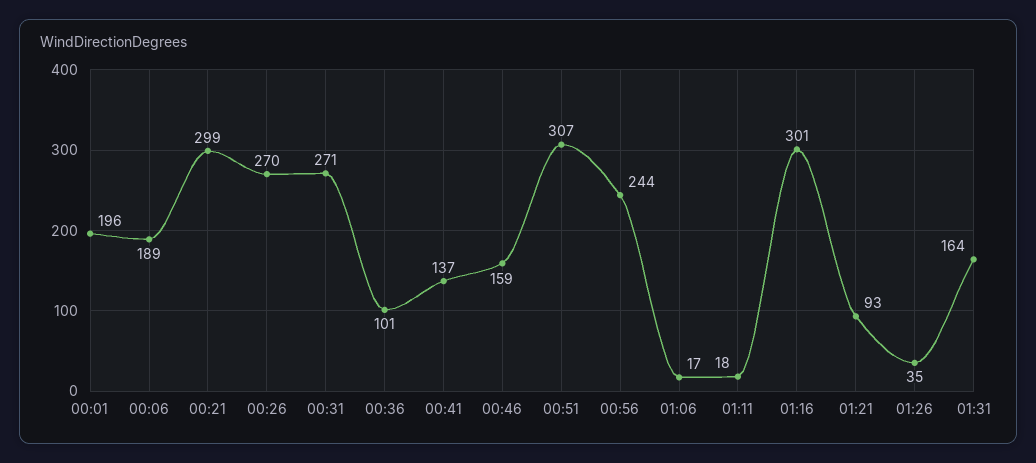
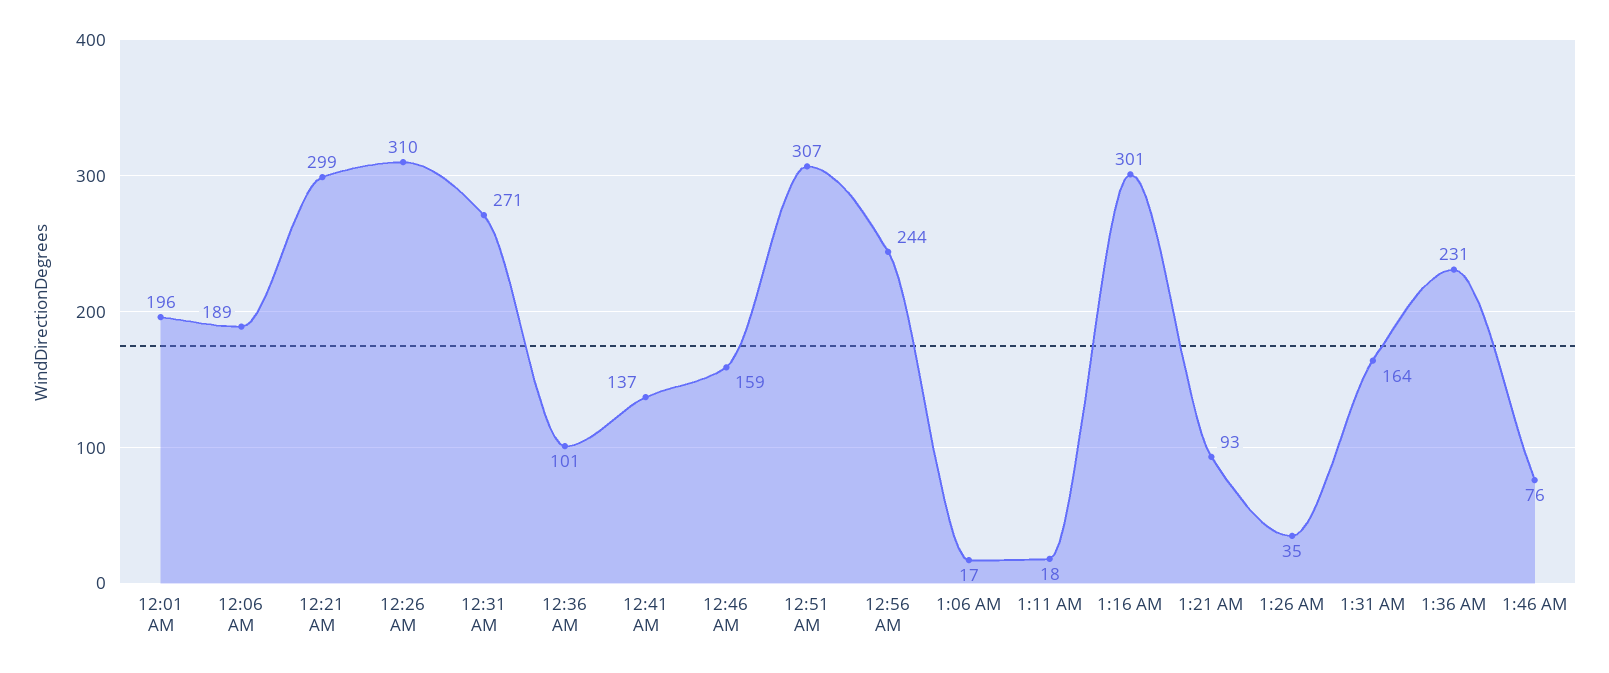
00:26: 270 -> 310
1:36 AM: none -> 231
1:46 AM: none -> 76

